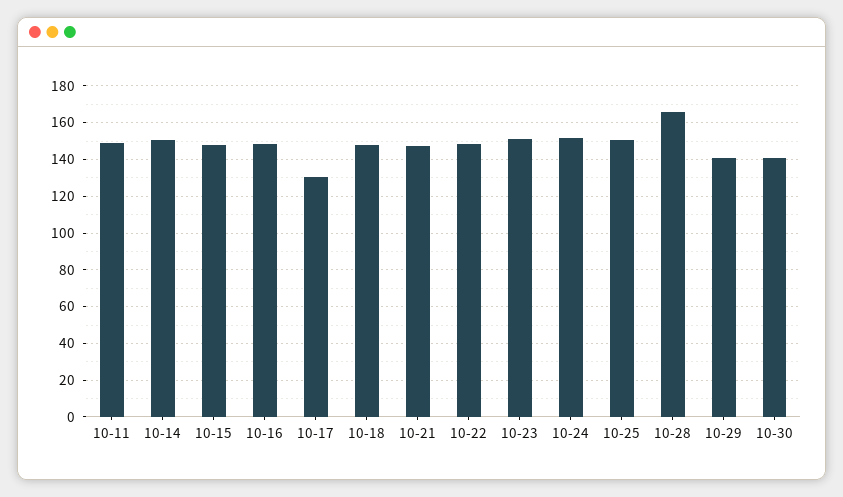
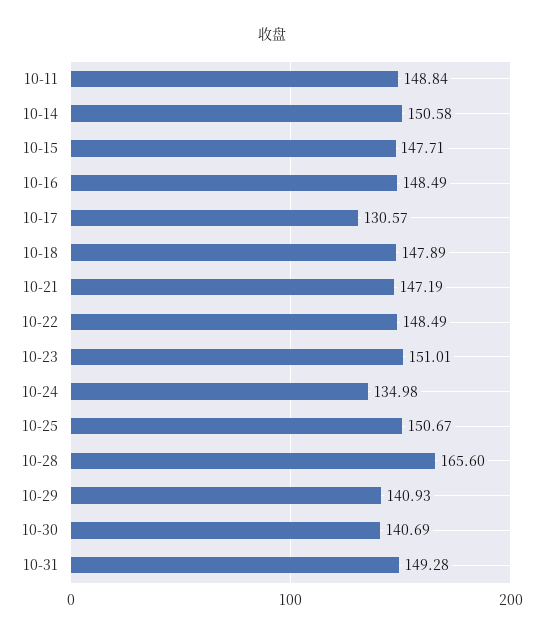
10-24: 150 -> 134.98
10-31: none -> 149.28

